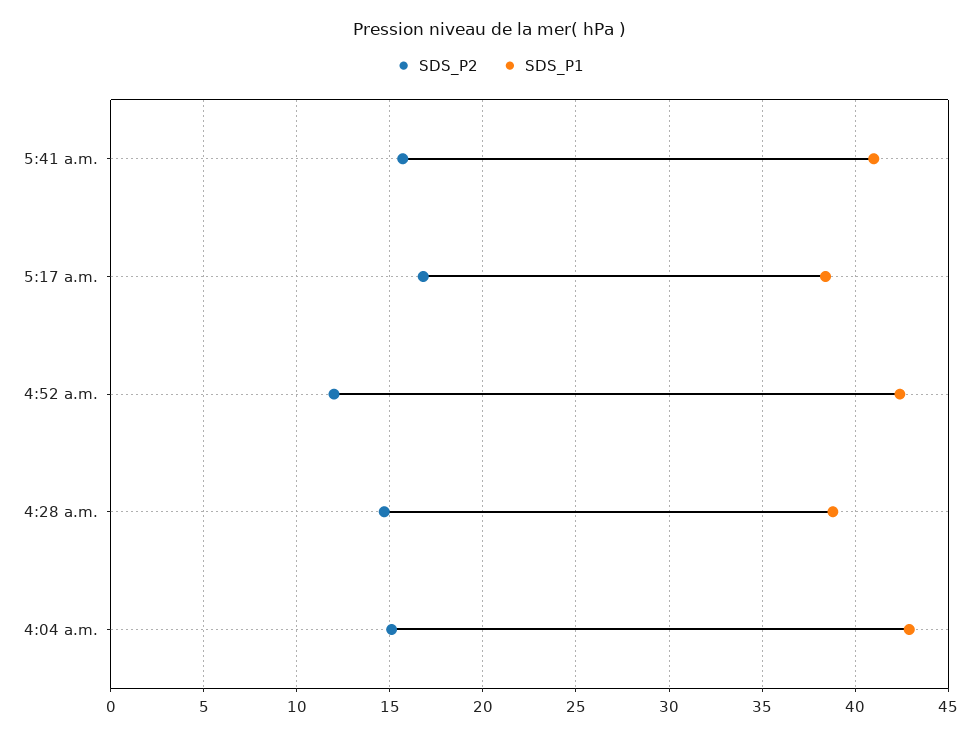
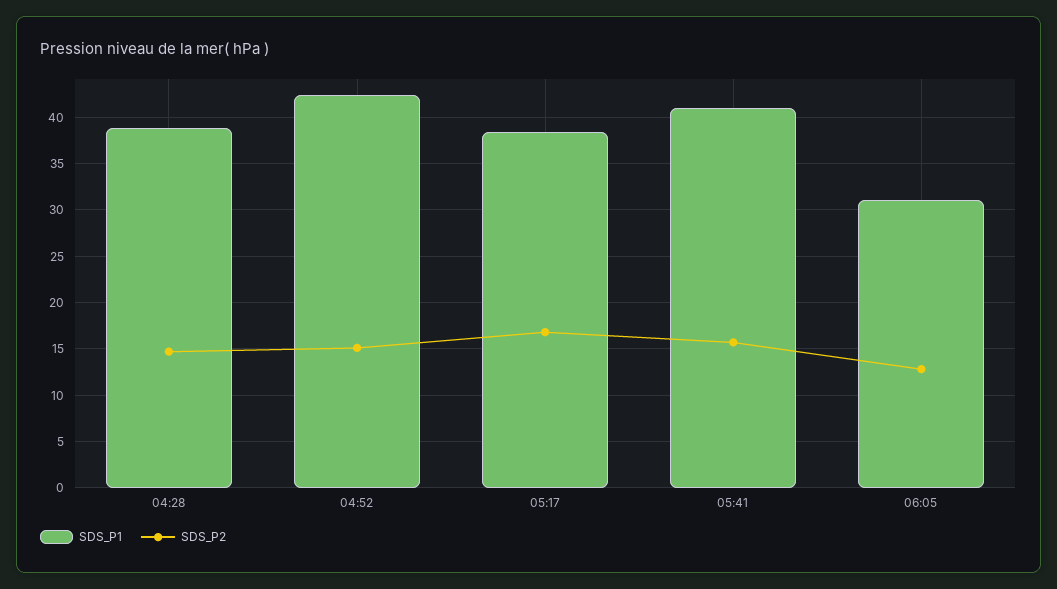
SDS_P2, 4:52 a.m.: 12 -> 15
SDS_P2, 4:04 a.m.: 15 -> none
SDS_P1, 4:04 a.m.: 43 -> none
SDS_P1, 06:05: none -> 31
SDS_P2, 06:05: none -> 13

